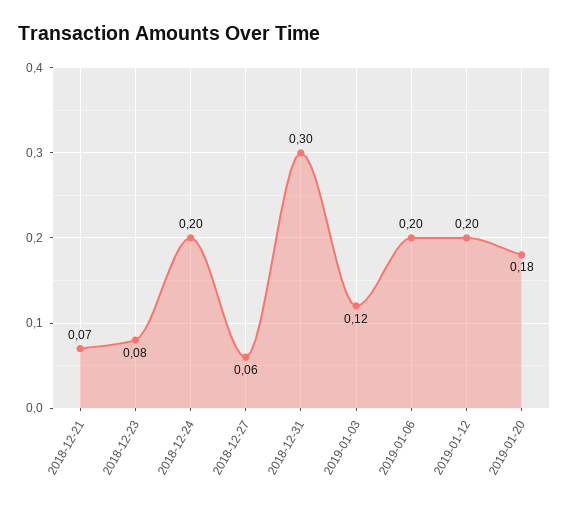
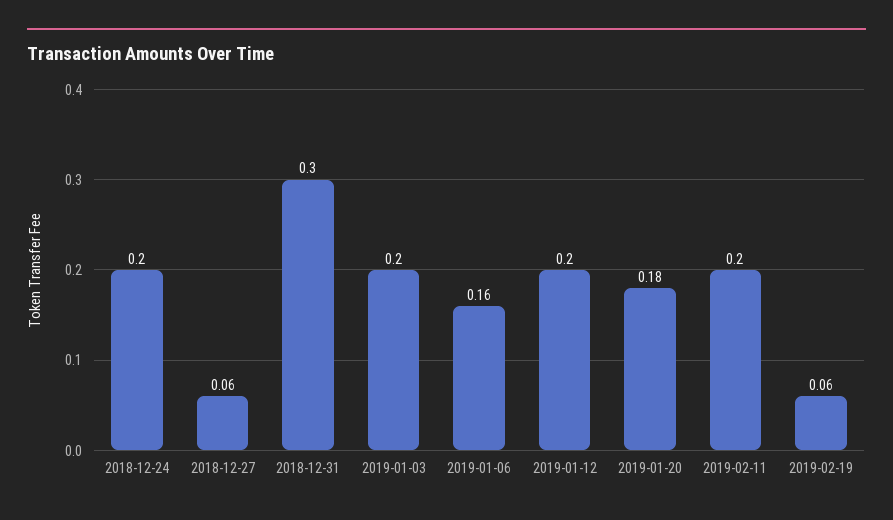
2018-12-21: 0.07 -> none
2018-12-23: 0.08 -> none
2019-01-03: 0.12 -> 0.2
2019-01-06: 0.2 -> 0.16
2019-02-11: none -> 0.2
2019-02-19: none -> 0.06

